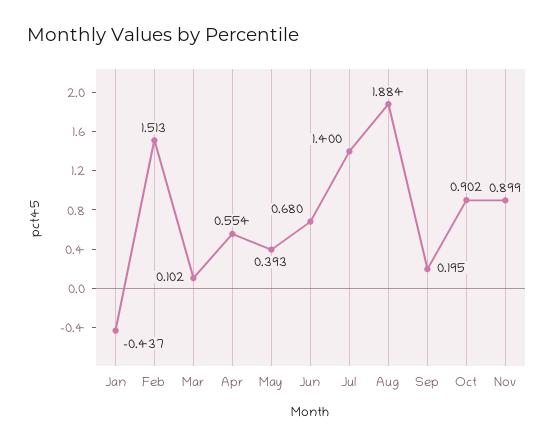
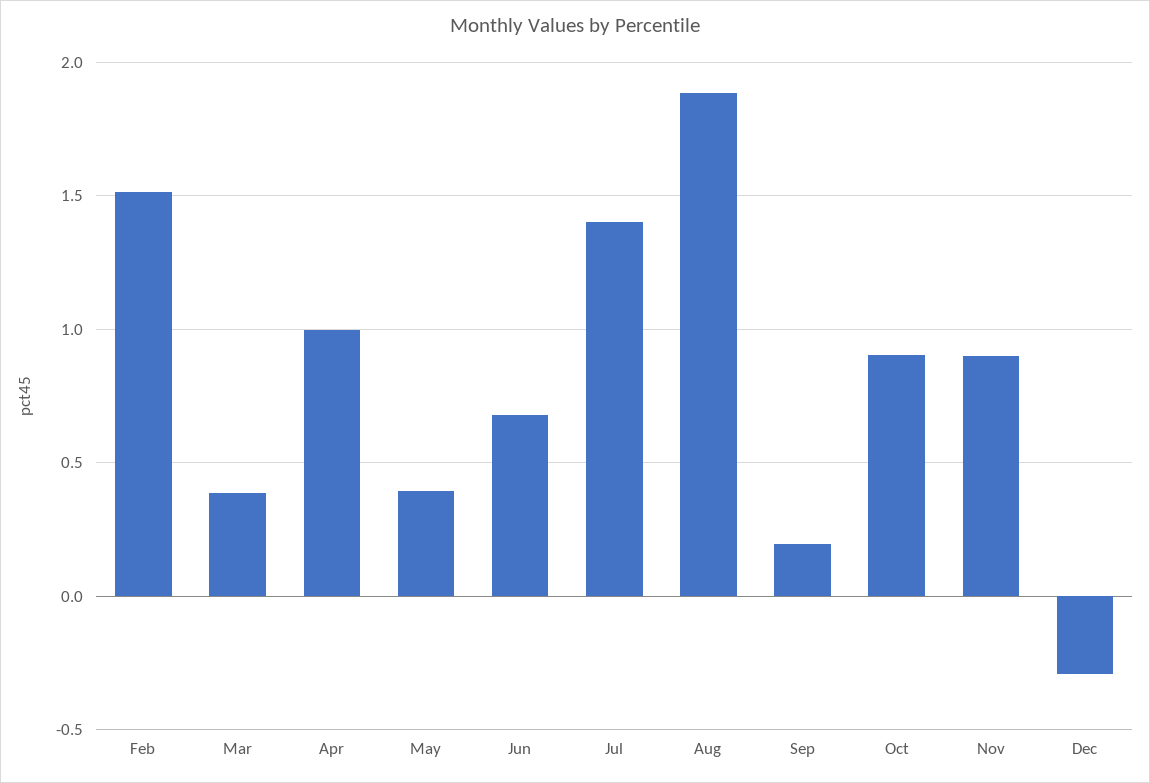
Jan: -0.437 -> none
Mar: 0.102 -> 0.4
Apr: 0.554 -> 1
Dec: none -> -0.3

